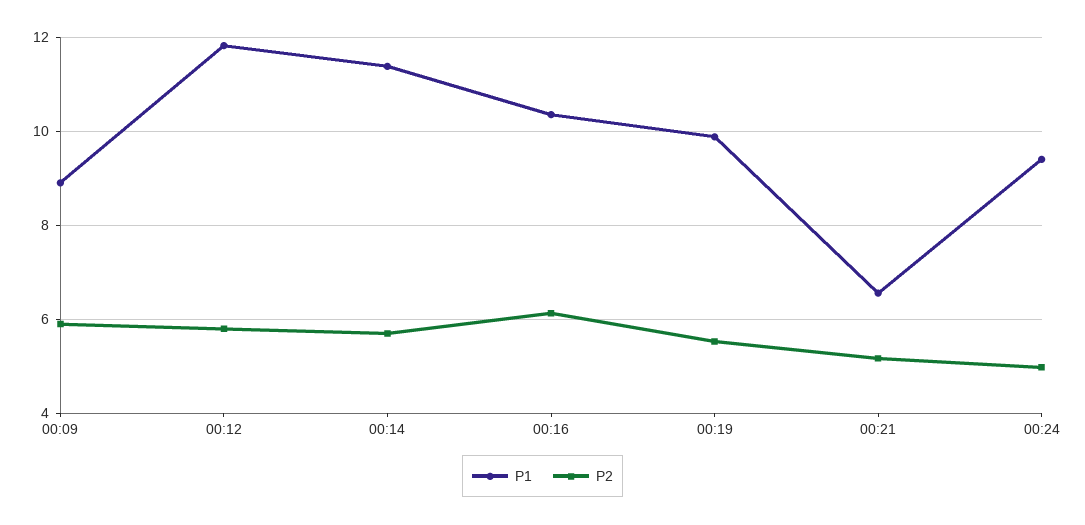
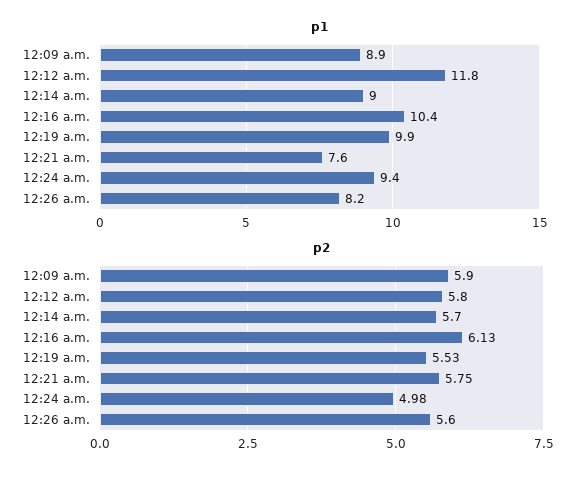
P1, 00:14: 11.4 -> 9
P1, 00:21: 6.6 -> 7.6
P2, 00:21: 5.2 -> 5.75
P1, 12:26 a.m.: none -> 8.2
P2, 12:26 a.m.: none -> 5.6

